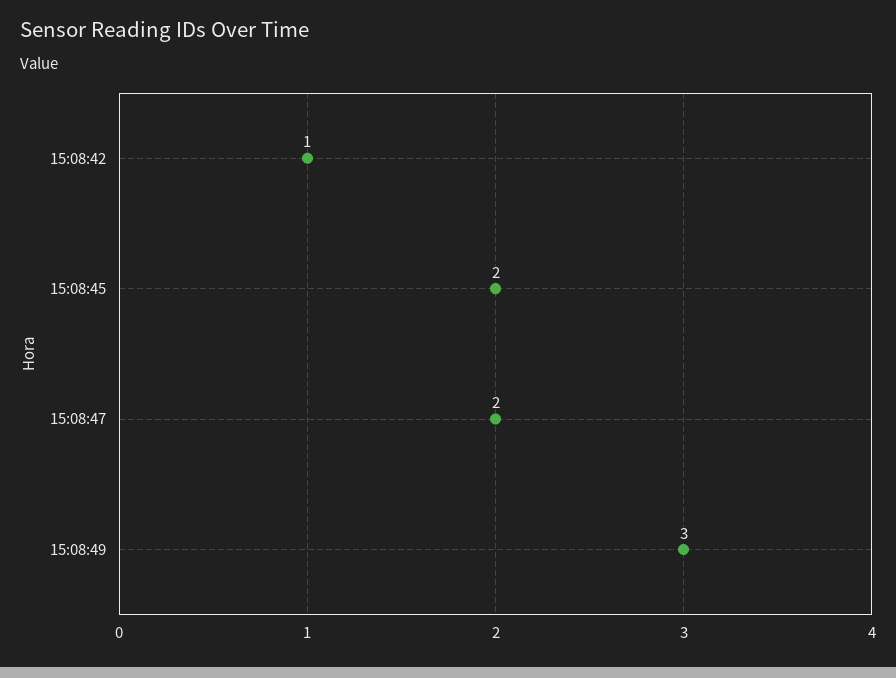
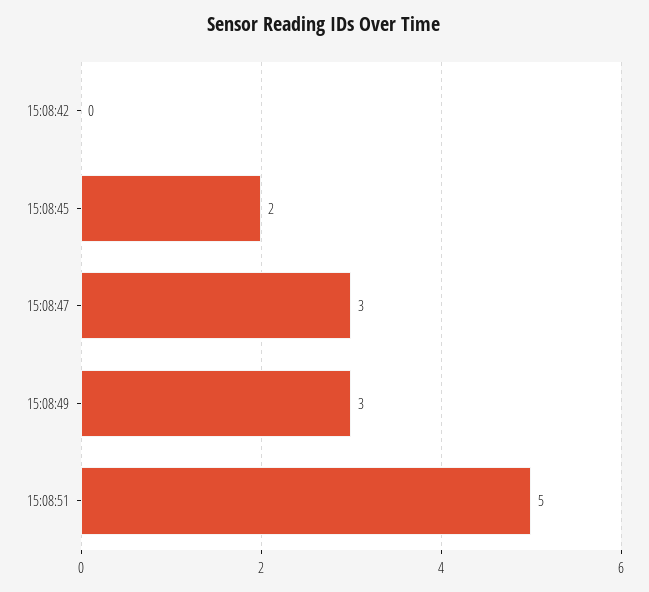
15:08:42: 1 -> 0
15:08:47: 2 -> 3
15:08:51: none -> 5

